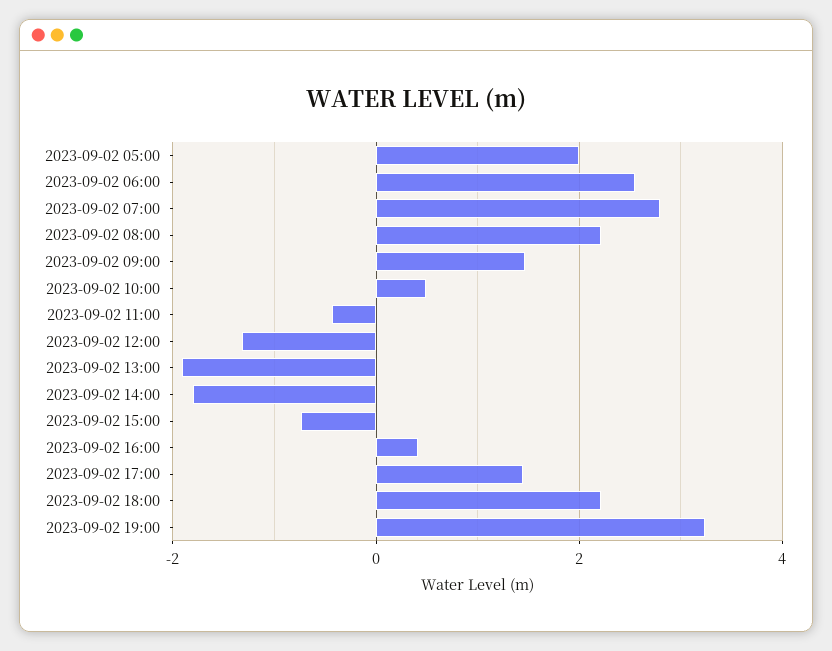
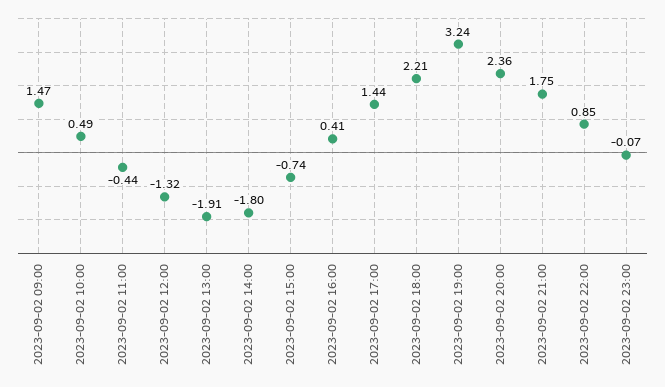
2023-09-02 05:00: 2 -> none
2023-09-02 06:00: 2.6 -> none
2023-09-02 07:00: 2.8 -> none
2023-09-02 08:00: 2.2 -> none
2023-09-02 20:00: none -> 2.36
2023-09-02 21:00: none -> 1.75
2023-09-02 22:00: none -> 0.85
2023-09-02 23:00: none -> -0.07

